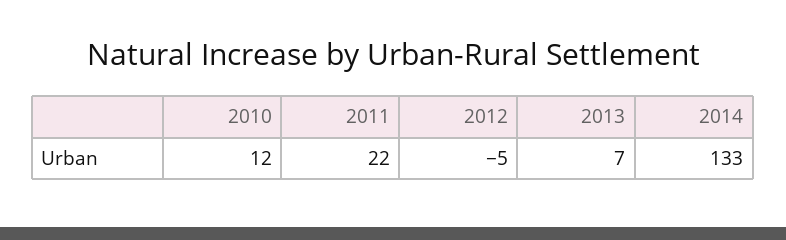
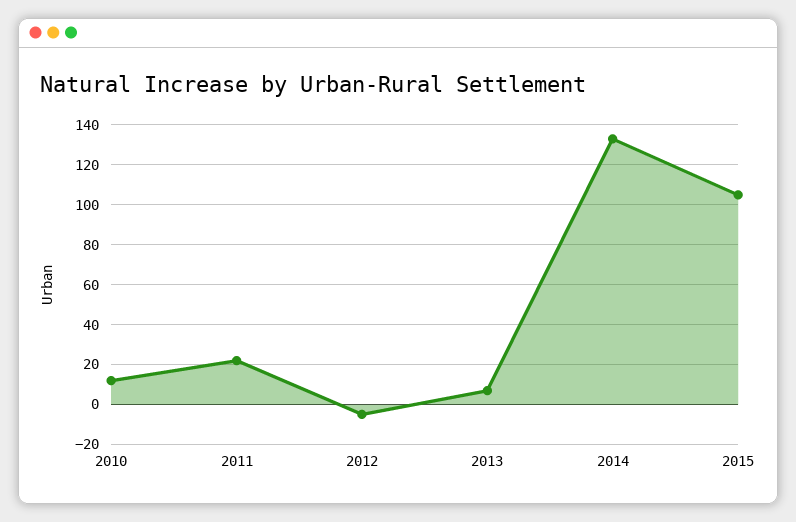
2015: none -> 105

